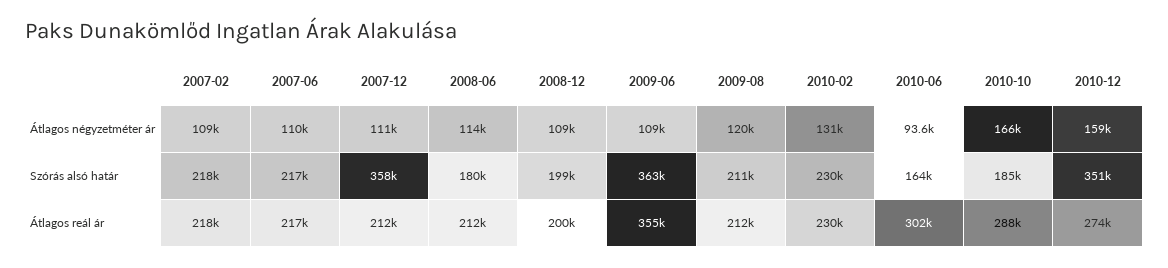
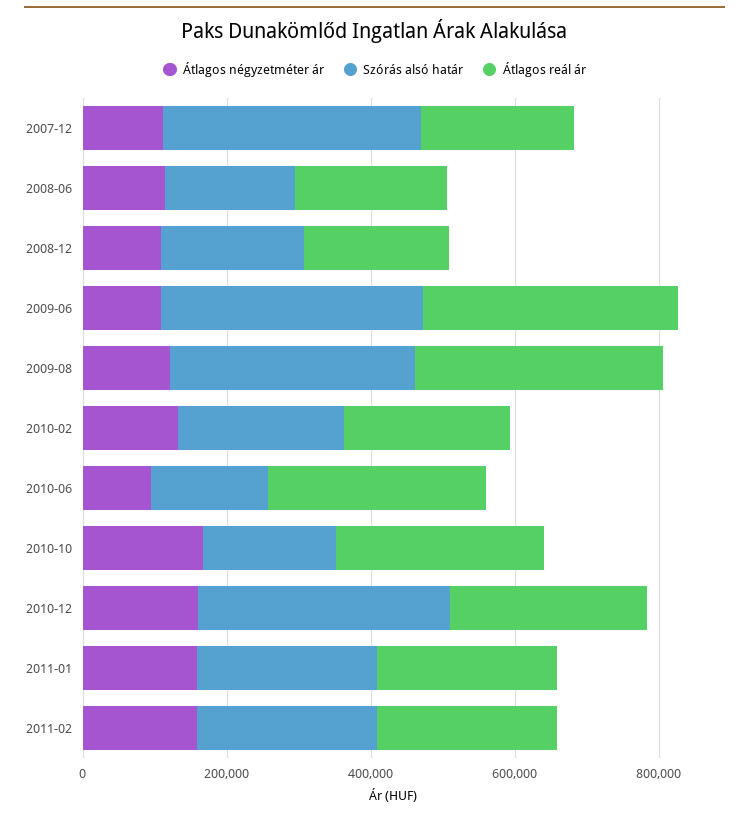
Átlagos négyzetméter ár, 2007-02: 109000 -> none
Átlagos négyzetméter ár, 2007-06: 110000 -> none
Szórás alsó határ, 2007-02: 218000 -> none
Szórás alsó határ, 2007-06: 217000 -> none
Szórás alsó határ, 2009-08: 211000 -> 350000
Átlagos reál ár, 2007-02: 218000 -> none
Átlagos reál ár, 2007-06: 217000 -> none
Átlagos reál ár, 2009-08: 212000 -> 350000
Átlagos négyzetméter ár, 2011-01: none -> 150000
Szórás alsó határ, 2011-01: none -> 250000
Átlagos reál ár, 2011-01: none -> 250000
Átlagos négyzetméter ár, 2011-02: none -> 150000
Szórás alsó határ, 2011-02: none -> 250000
Átlagos reál ár, 2011-02: none -> 250000

